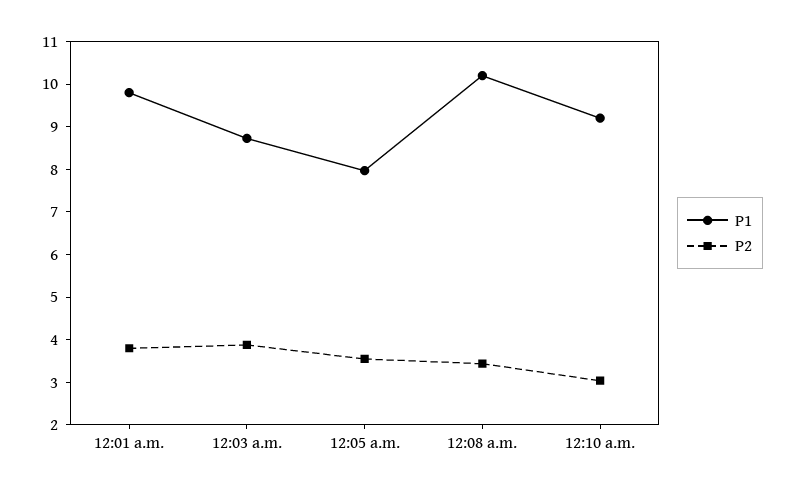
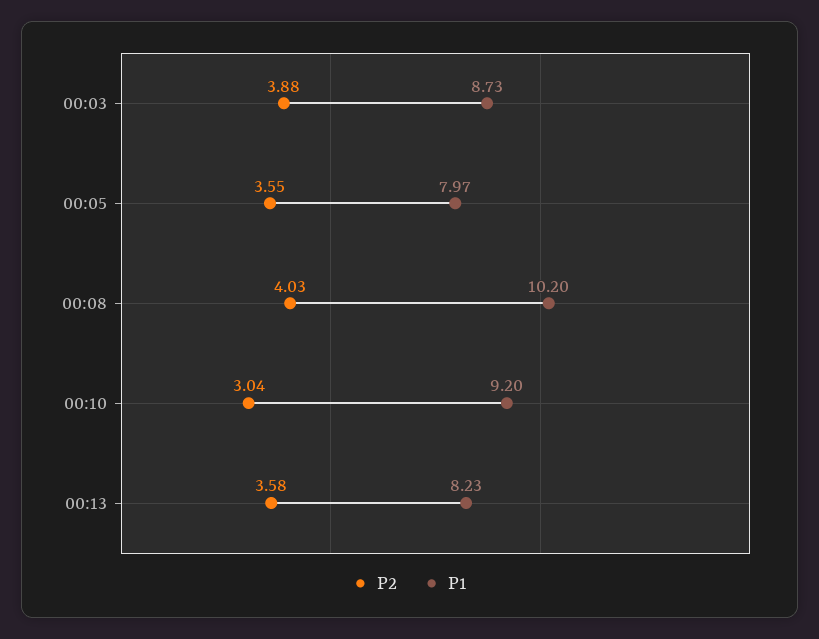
P1, 12:01 a.m.: 9.8 -> none
P2, 12:01 a.m.: 3.8 -> none
P2, 12:08 a.m.: 3.4 -> 4.03
P2, 00:13: none -> 3.58
P1, 00:13: none -> 8.23

